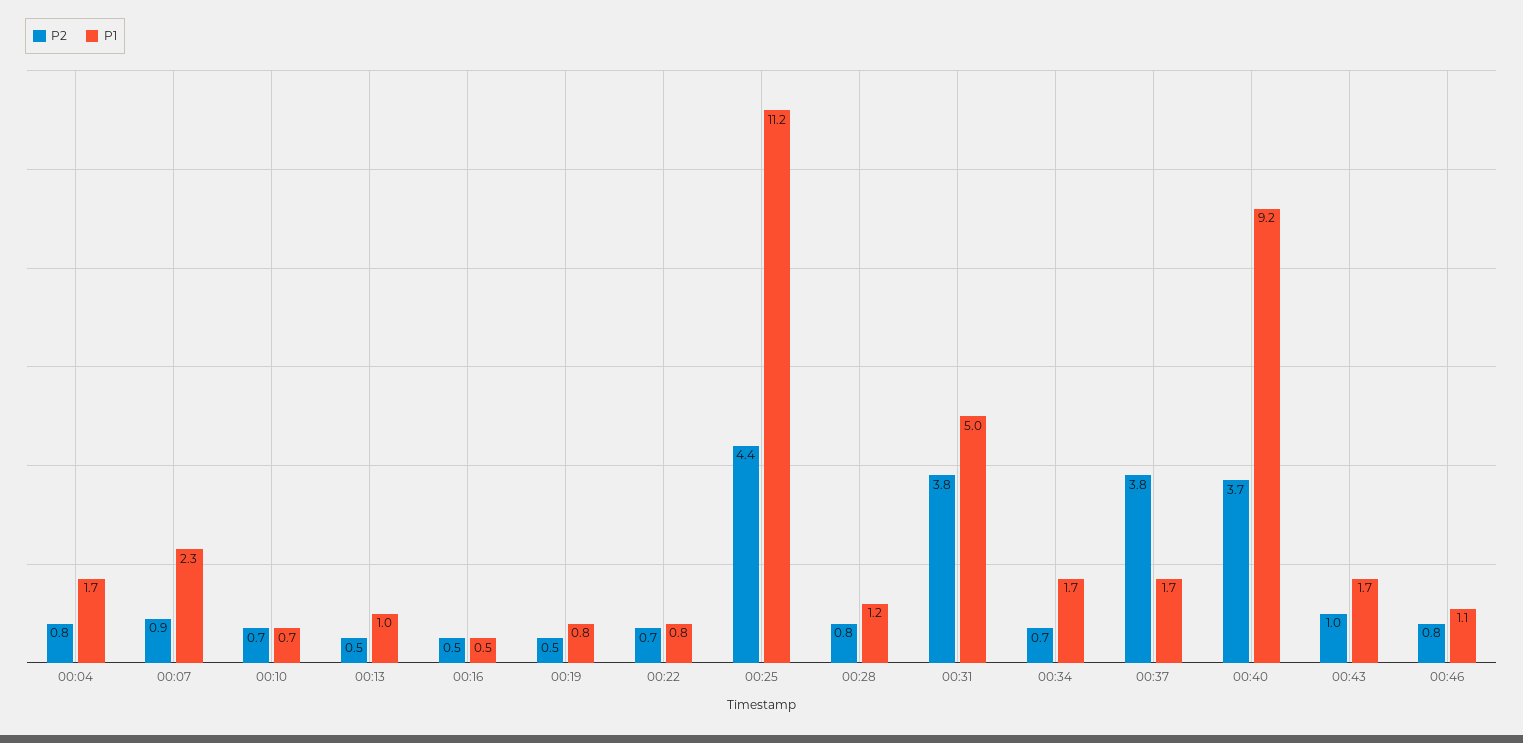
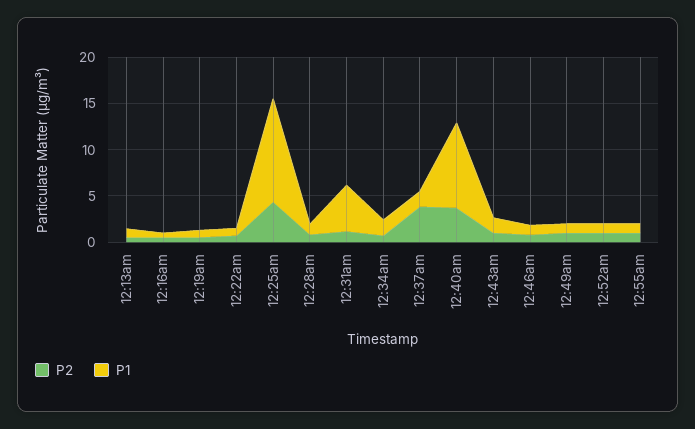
P2, 00:04: 0.8 -> none
P1, 00:04: 1.7 -> none
P2, 00:07: 0.9 -> none
P1, 00:07: 2.3 -> none
P2, 00:10: 0.7 -> none
P1, 00:10: 0.7 -> none
P2, 00:31: 3.8 -> 1
P2, 12:49am: none -> 1
P1, 12:49am: none -> 1
P2, 12:52am: none -> 1
P1, 12:52am: none -> 1
P2, 12:55am: none -> 1
P1, 12:55am: none -> 1

